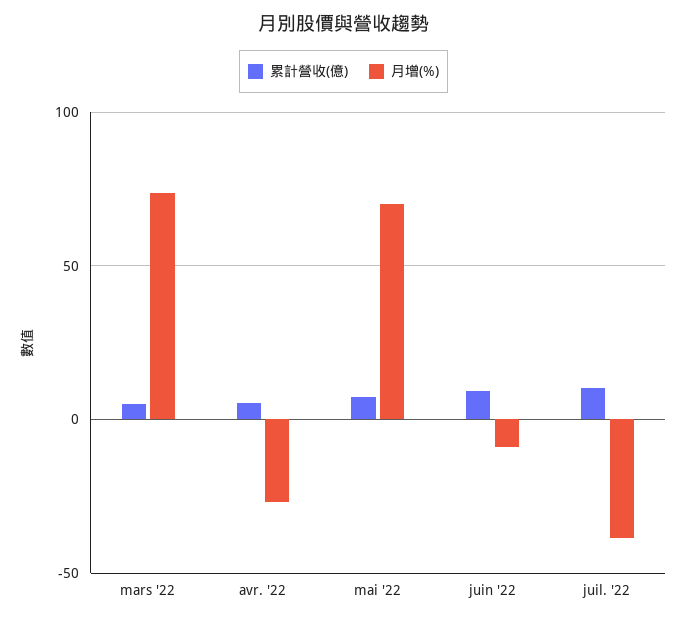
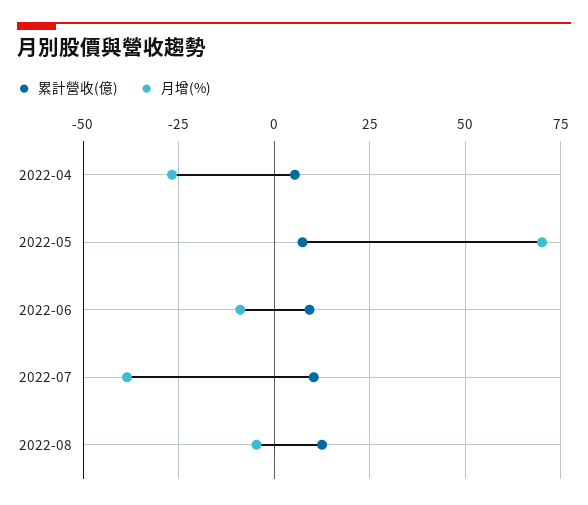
累計營收(億), mars '22: 5 -> none
月增(%), mars '22: 75 -> none
累計營收(億), 2022-08: none -> 12.5
月增(%), 2022-08: none -> -5

